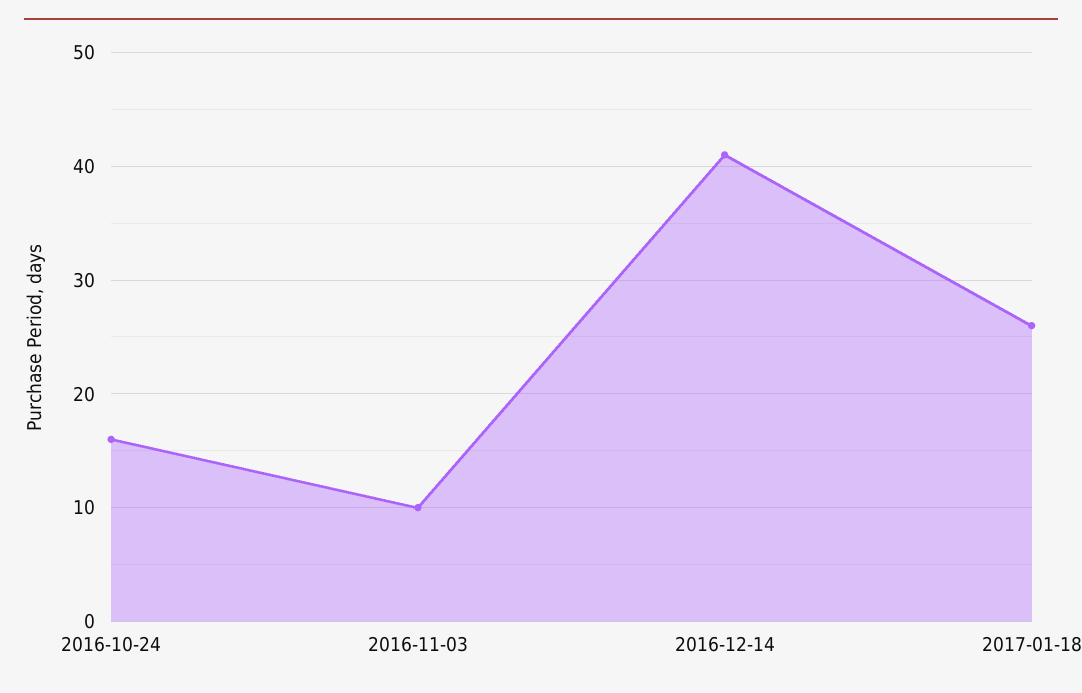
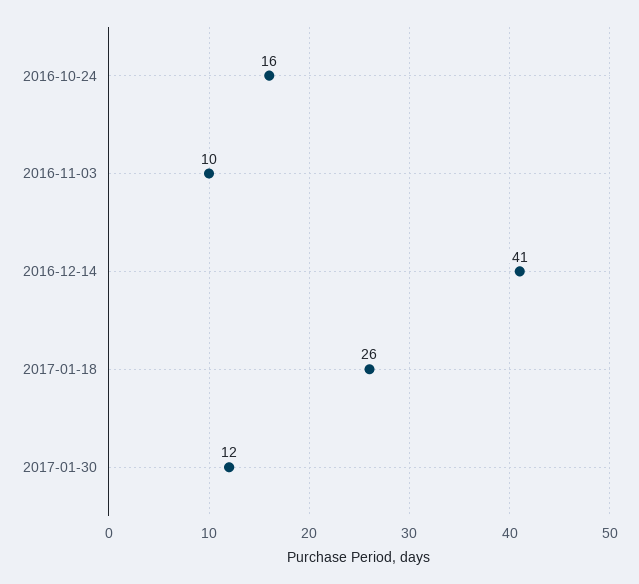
2017-01-30: none -> 12

